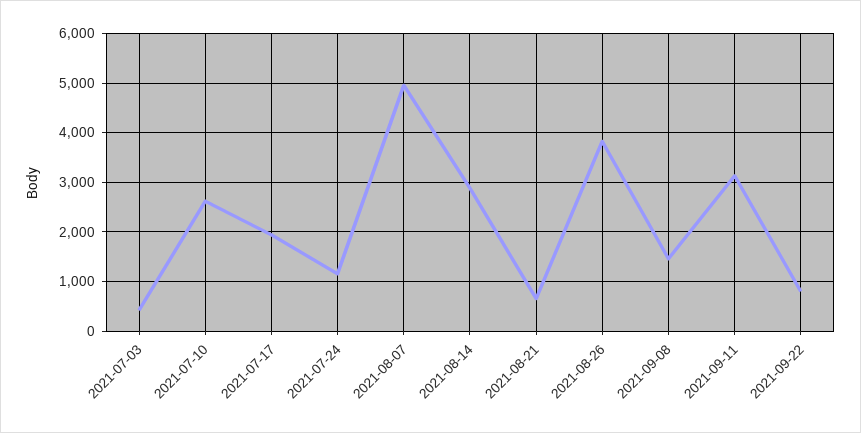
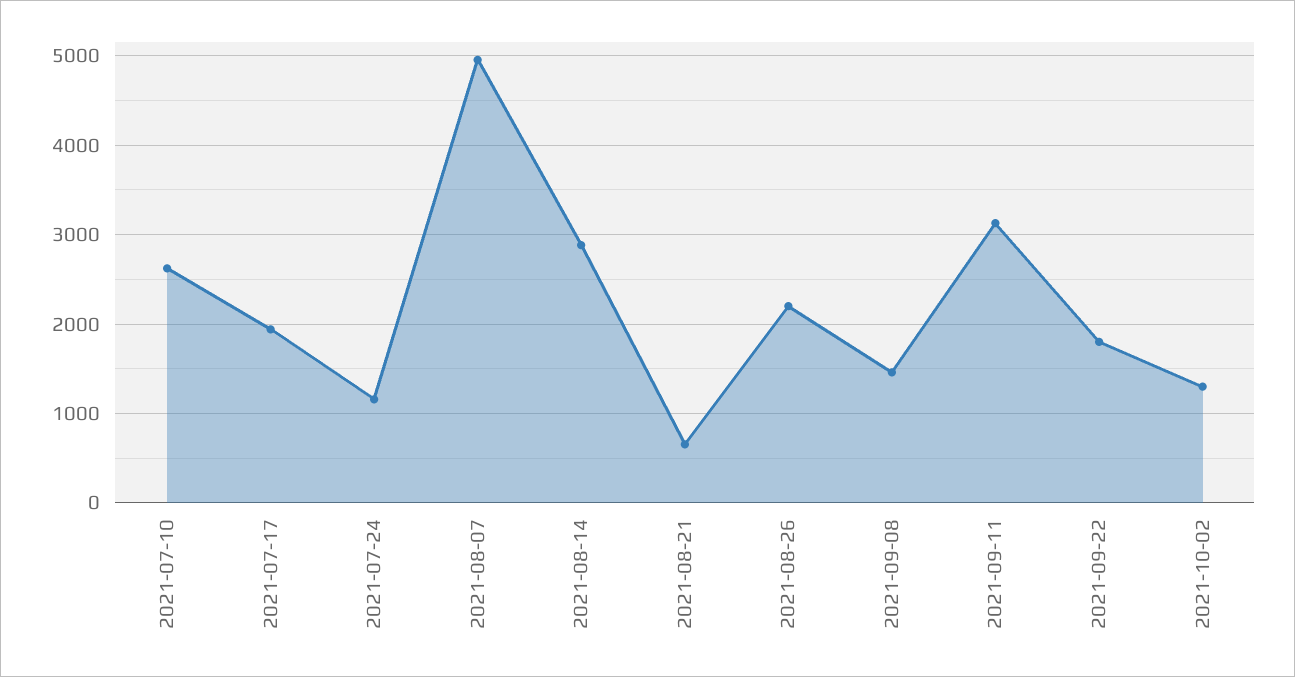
2021-07-03: 400 -> none
2021-08-26: 3800 -> 2200
2021-09-22: 800 -> 1800
2021-10-02: none -> 1300

